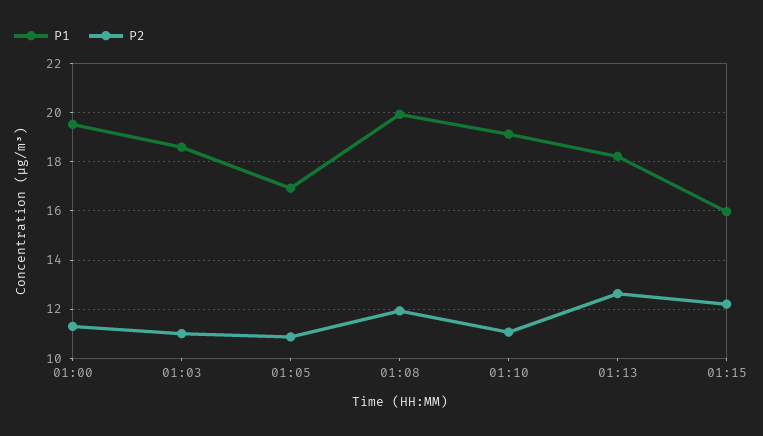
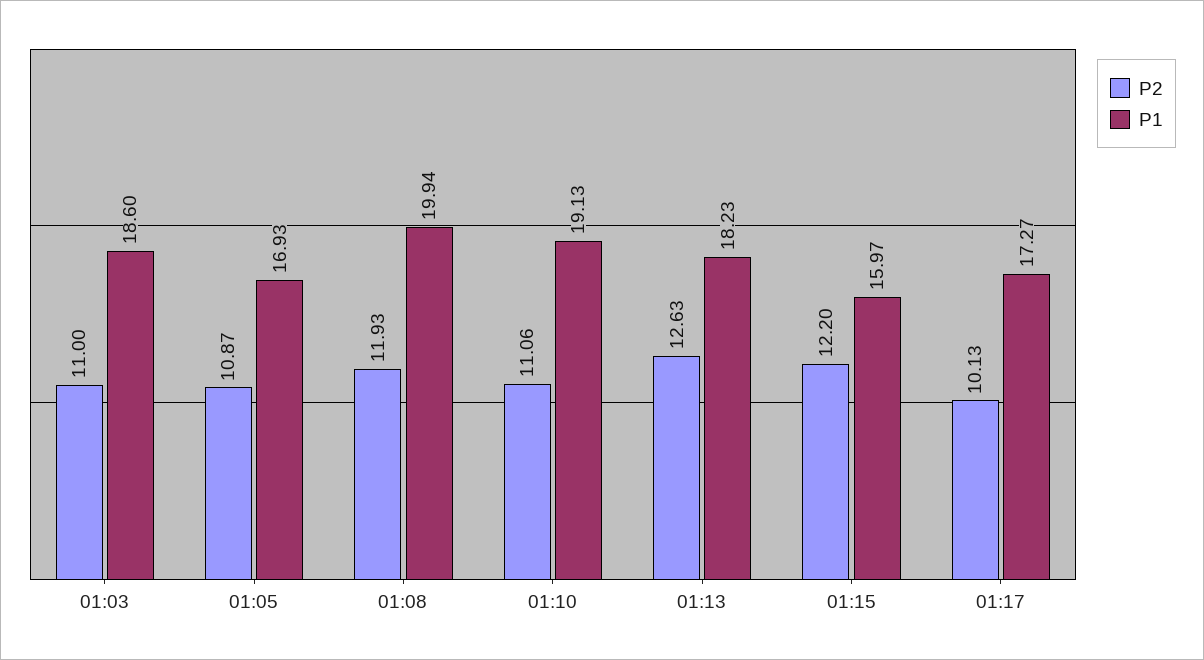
P1, 01:00: 19.5 -> none
P2, 01:00: 11.25 -> none
P2, 01:17: none -> 10.13
P1, 01:17: none -> 17.27

